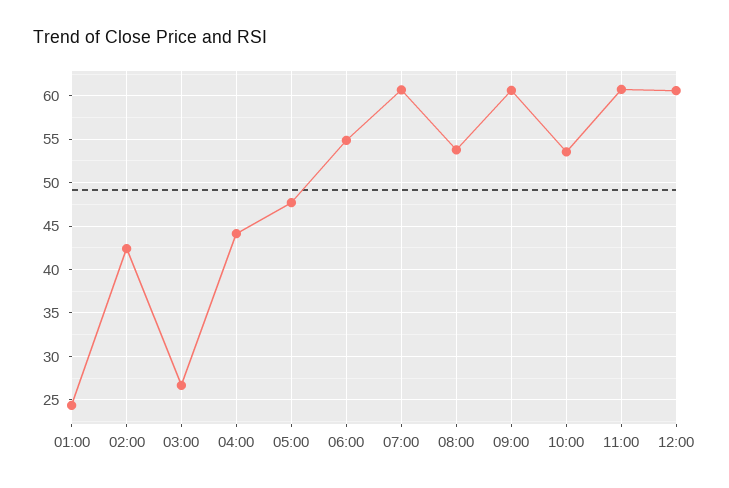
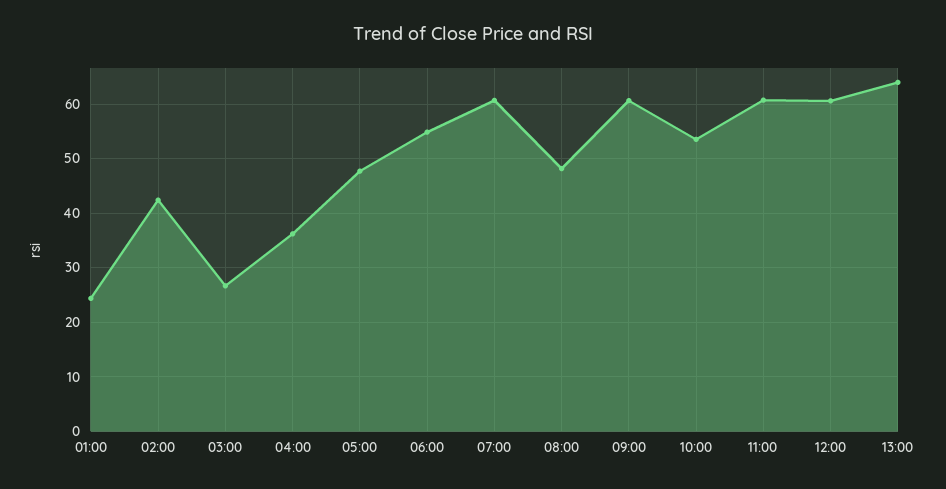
04:00: 44 -> 36
08:00: 54 -> 48
13:00: none -> 64

